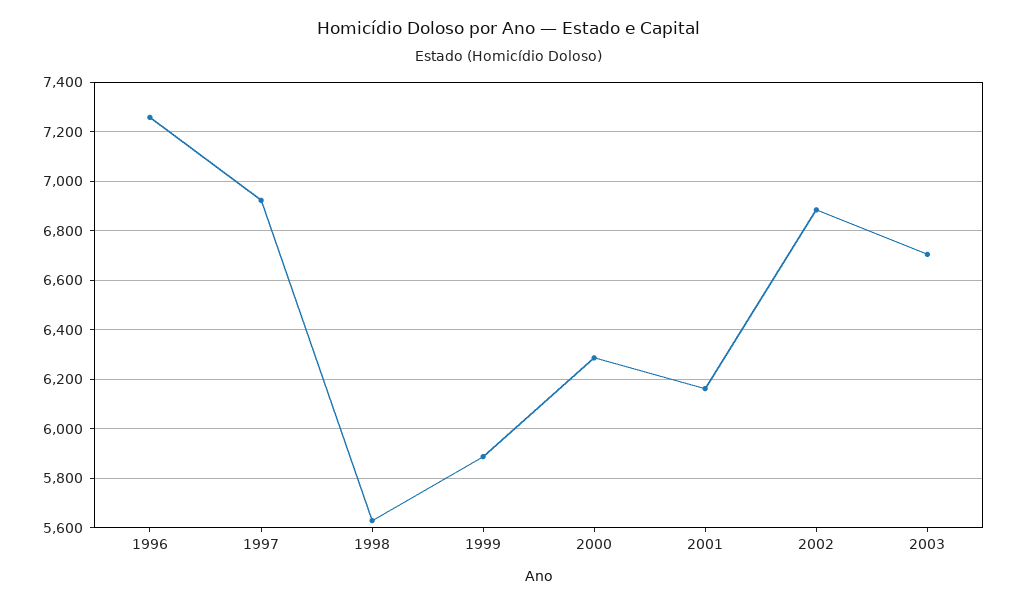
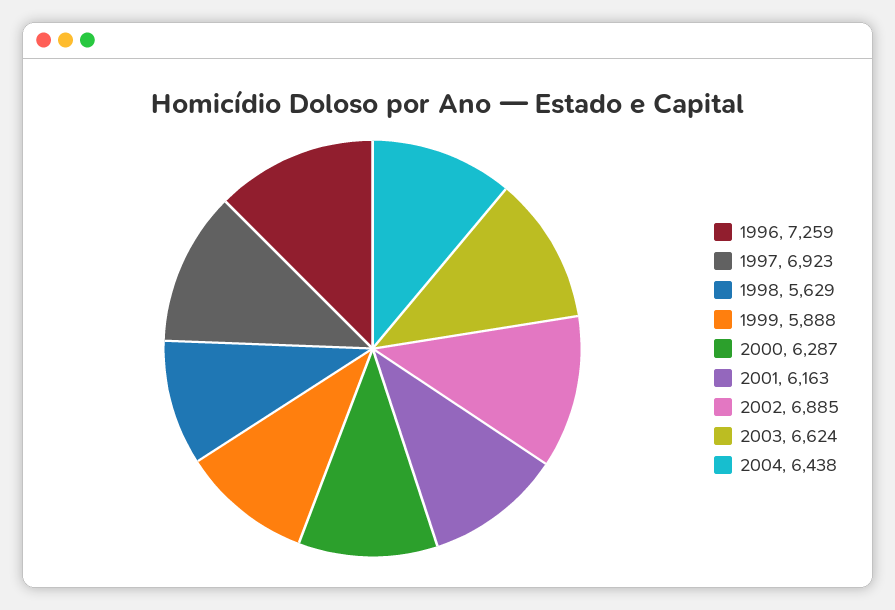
2003: 6700 -> 6624
2004: none -> 6438

